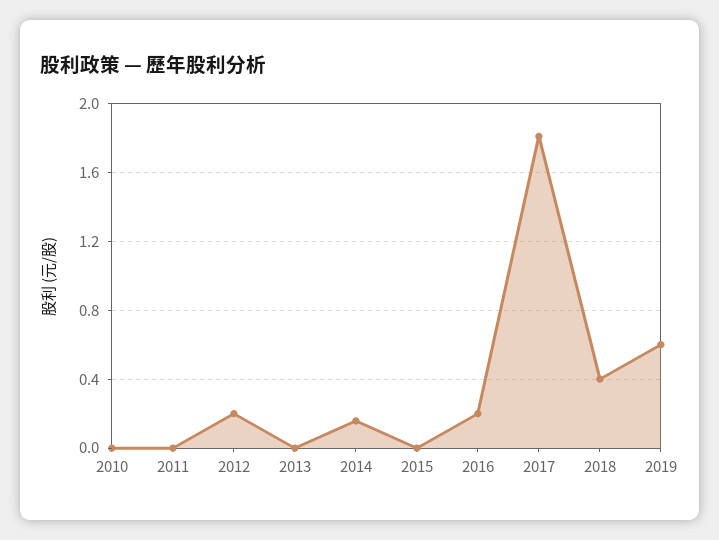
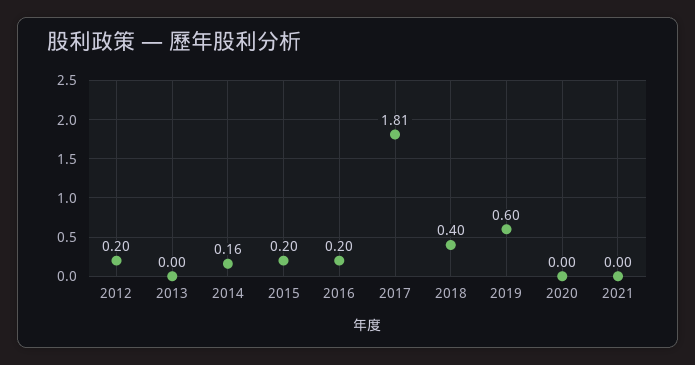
2010: 0 -> none
2011: 0 -> none
2015: 0 -> 0.2
2020: none -> 0
2021: none -> 0

